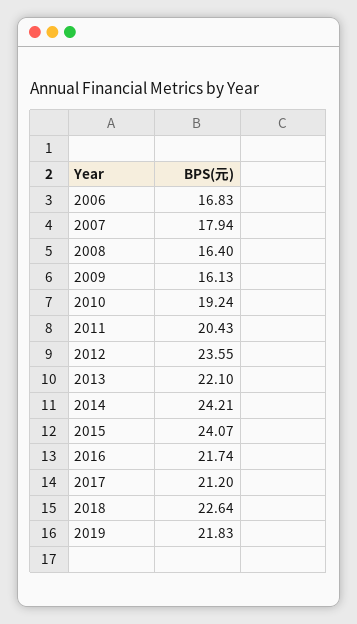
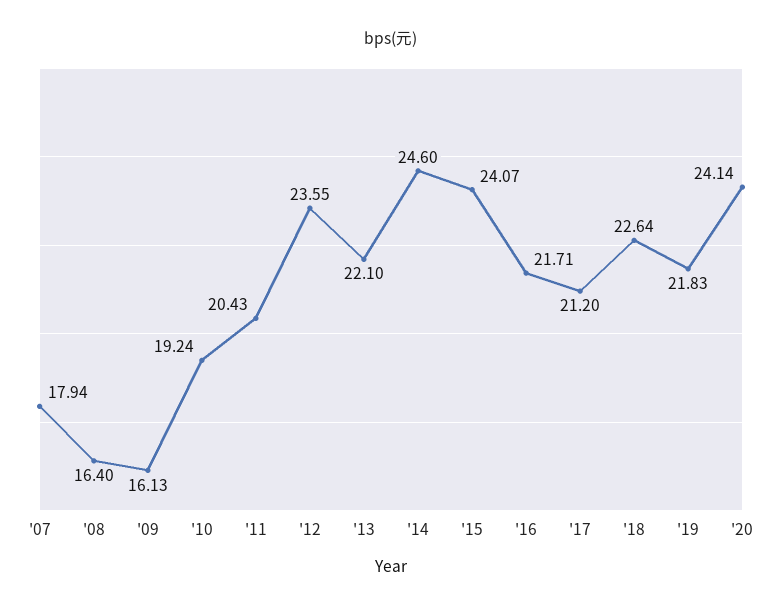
2006: 16.83 -> none
2014: 24.21 -> 24.6
2016: 21.74 -> 21.71
'20: none -> 24.14

